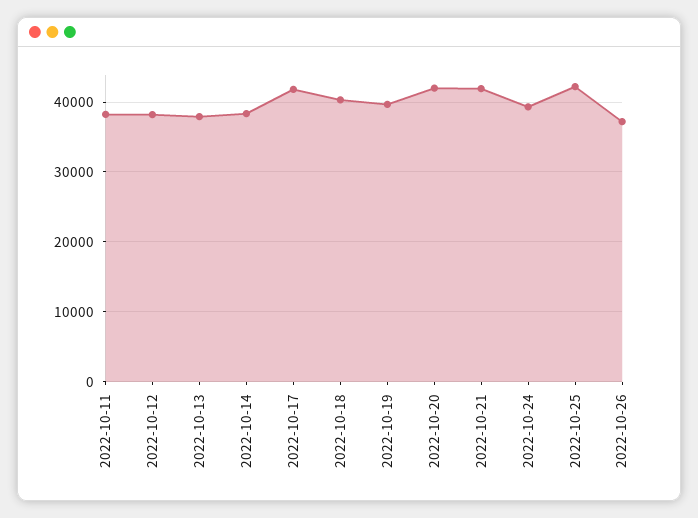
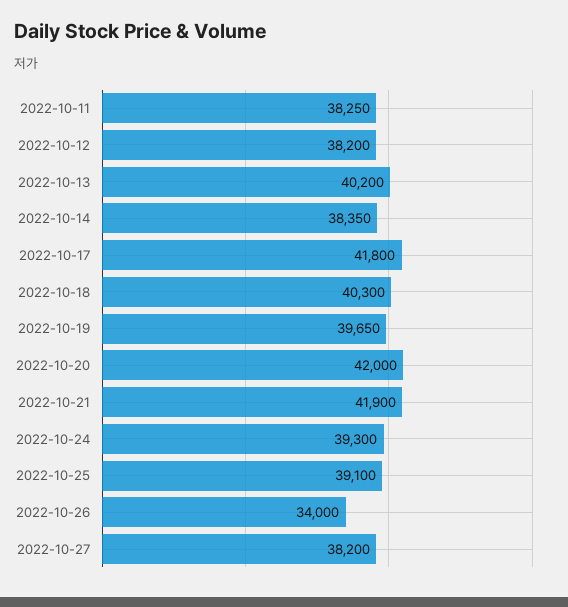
2022-10-13: 38000 -> 40200
2022-10-25: 42000 -> 39100
2022-10-26: 37000 -> 34000
2022-10-27: none -> 38200

